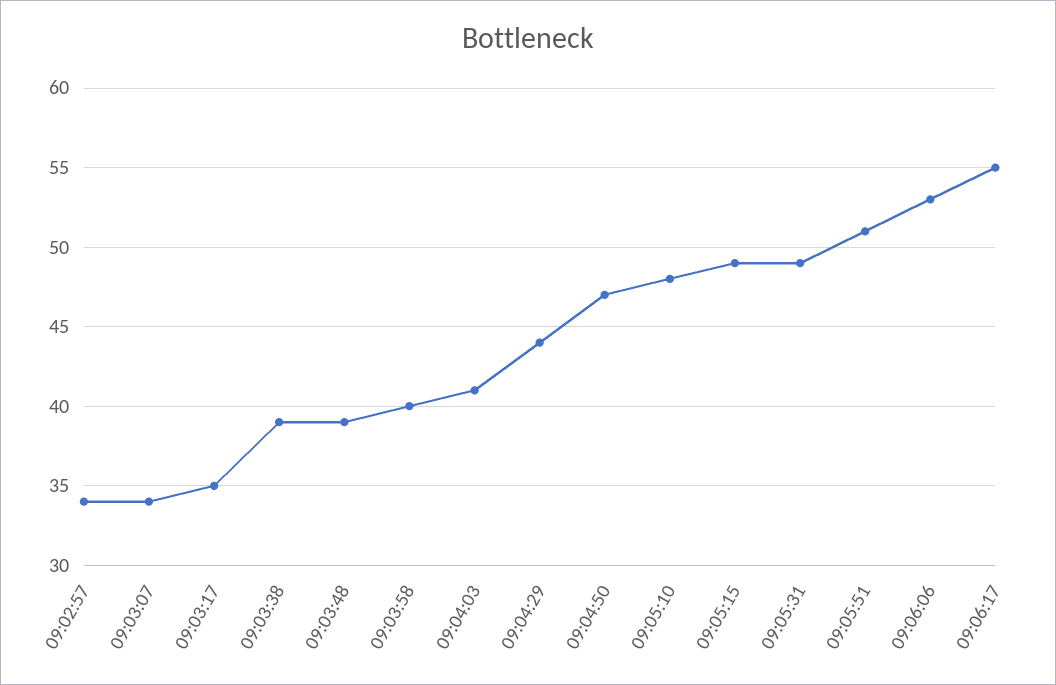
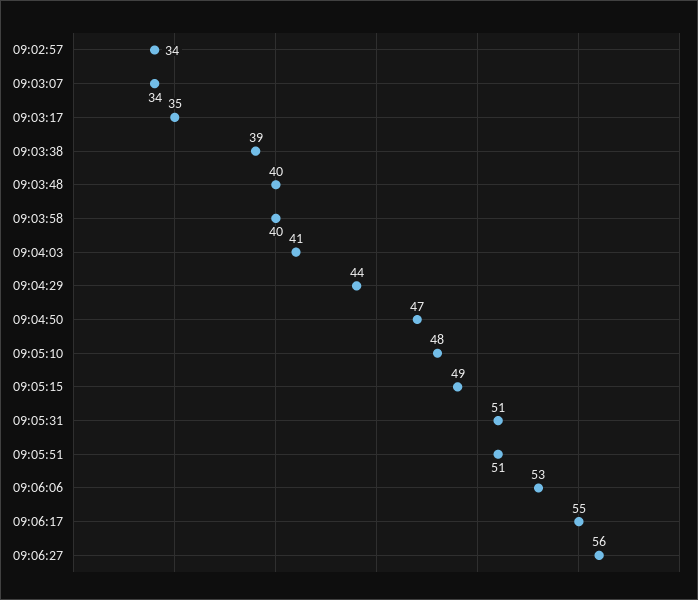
09:03:48: 39 -> 40
09:05:31: 49 -> 51
09:06:27: none -> 56

